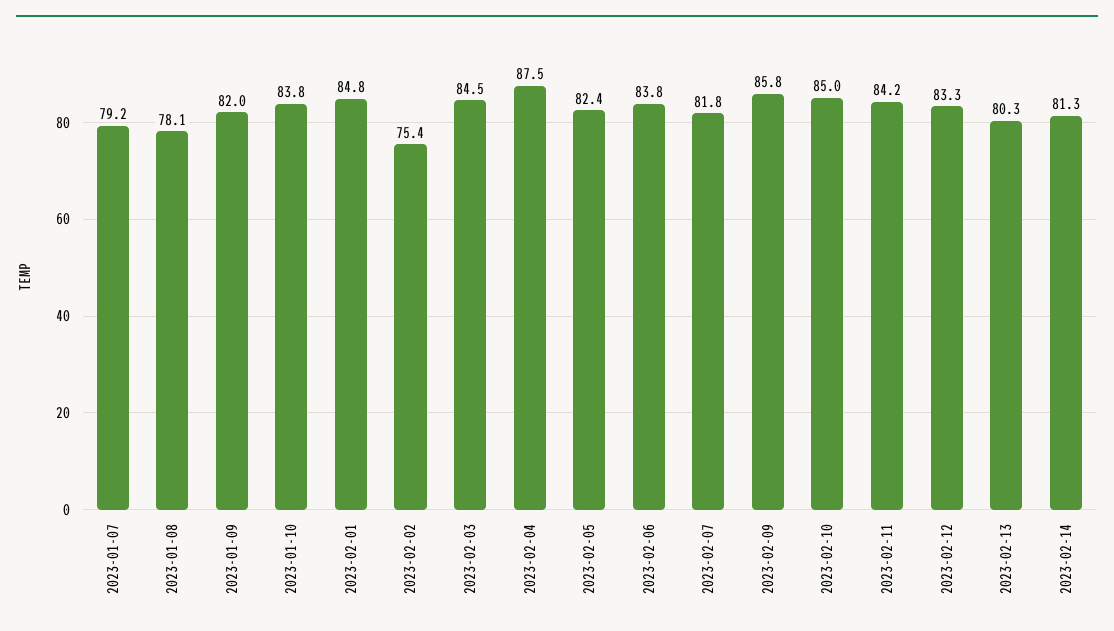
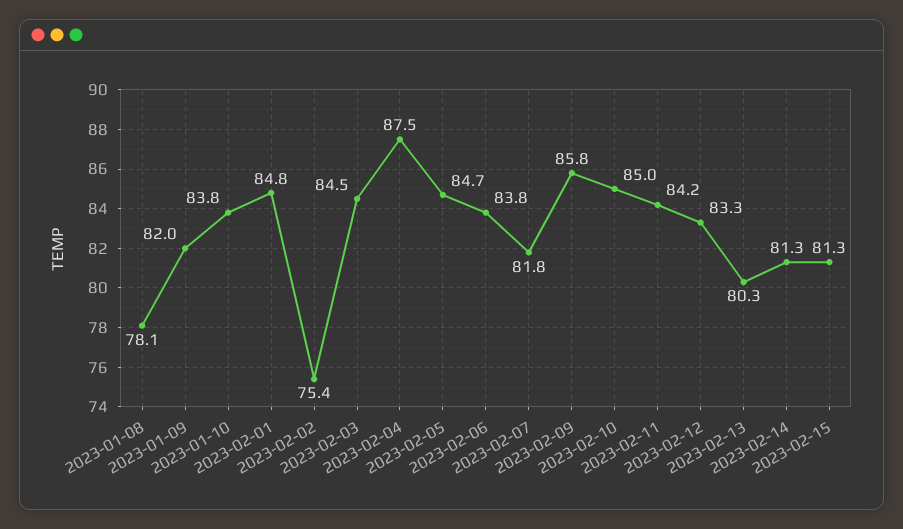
2023-01-07: 79.2 -> none
2023-02-05: 82.4 -> 84.7
2023-02-15: none -> 81.3

